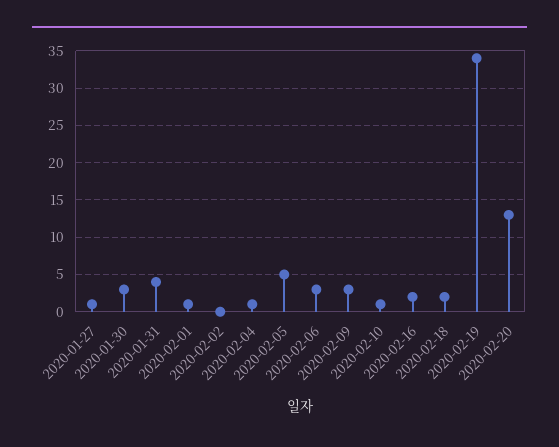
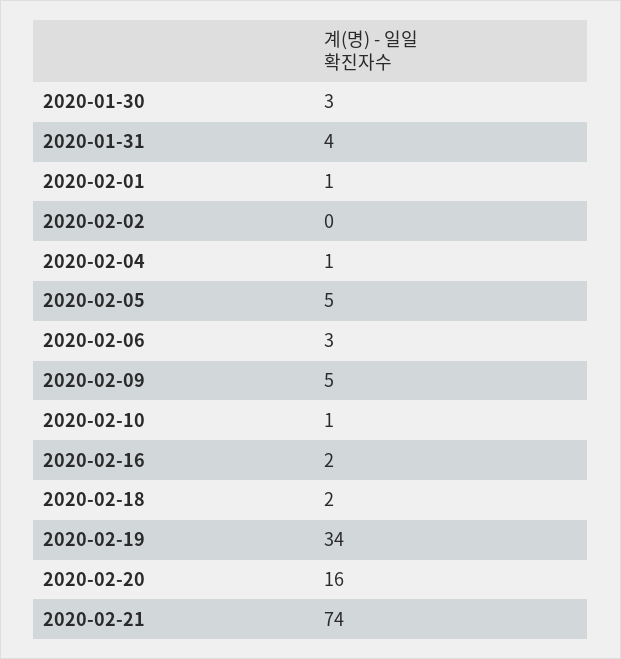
2020-01-27: 1 -> none
2020-02-09: 3 -> 5
2020-02-20: 13 -> 16
2020-02-21: none -> 74

